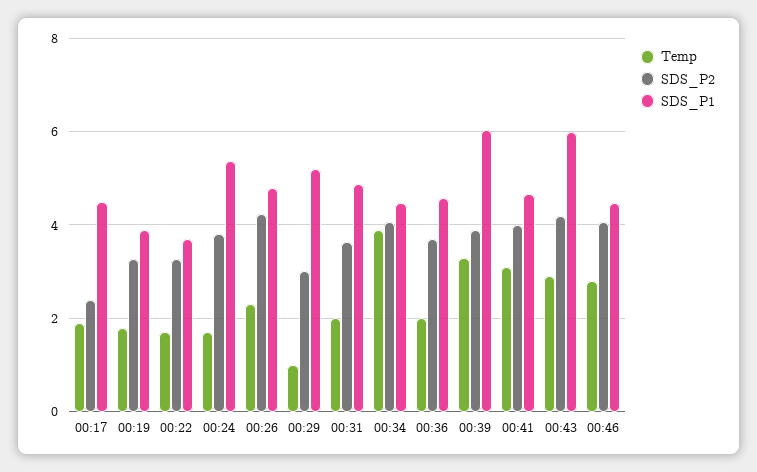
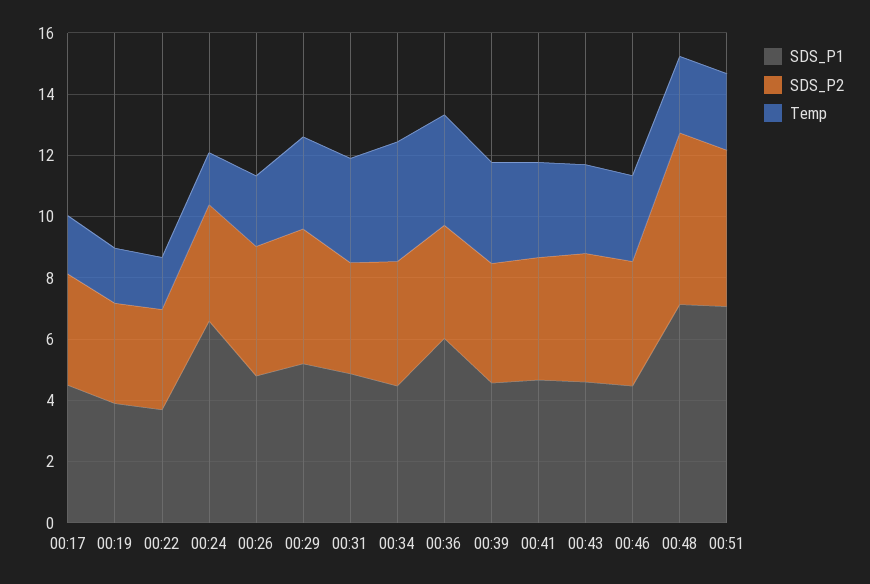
SDS_P2, 00:17: 2.4 -> 3.5
SDS_P1, 00:24: 5.4 -> 6.5
Temp, 00:29: 1 -> 3
SDS_P2, 00:29: 3 -> 4.5
Temp, 00:31: 2 -> 3.5
Temp, 00:36: 2 -> 3.5
SDS_P1, 00:36: 4.6 -> 6
SDS_P1, 00:39: 6 -> 4.5
SDS_P1, 00:43: 6 -> 4.5
SDS_P1, 00:48: none -> 7
SDS_P2, 00:48: none -> 5.5
Temp, 00:48: none -> 2.5
SDS_P1, 00:51: none -> 7
SDS_P2, 00:51: none -> 5
Temp, 00:51: none -> 2.5

